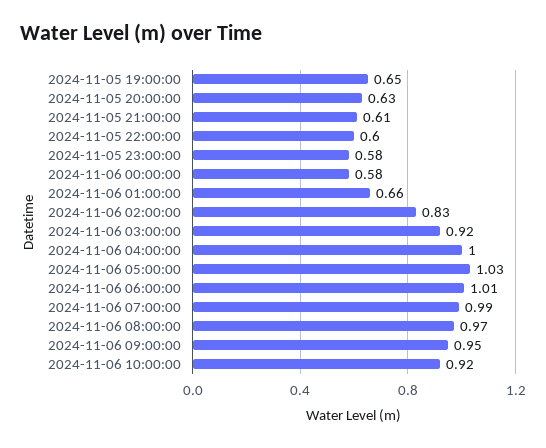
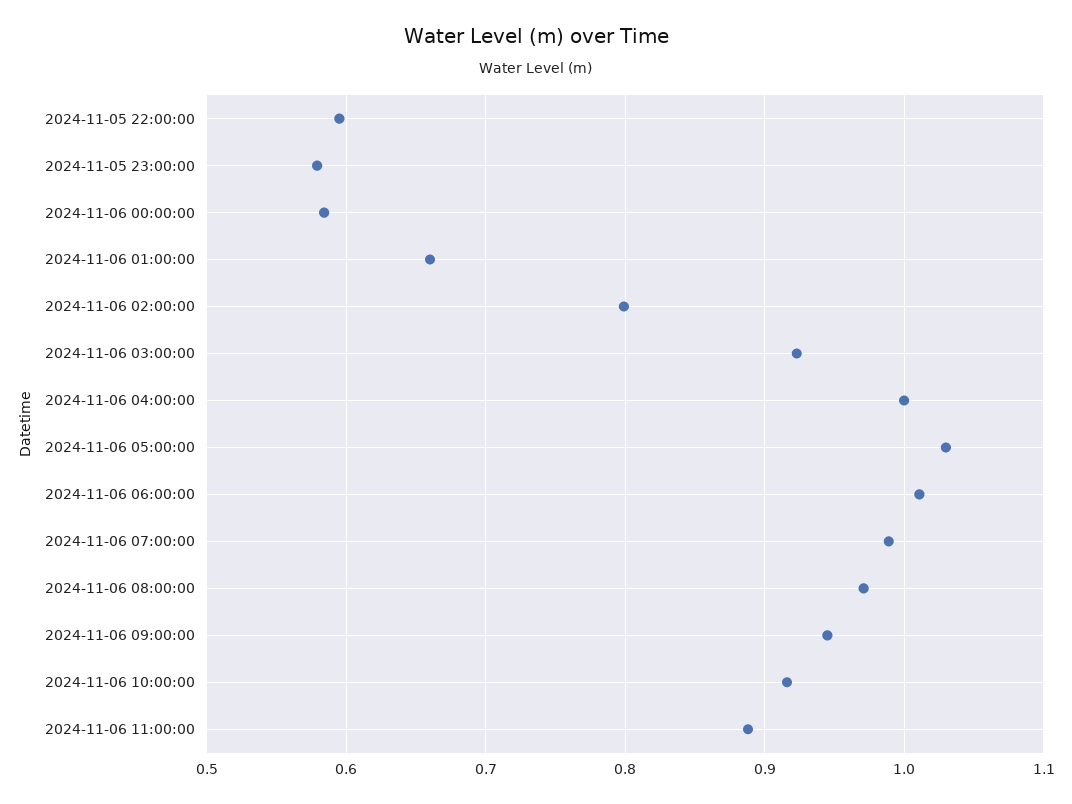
2024-11-05 19:00:00: 0.65 -> none
2024-11-05 20:00:00: 0.63 -> none
2024-11-05 21:00:00: 0.61 -> none
2024-11-06 02:00:00: 0.83 -> 0.8
2024-11-06 11:00:00: none -> 0.89

